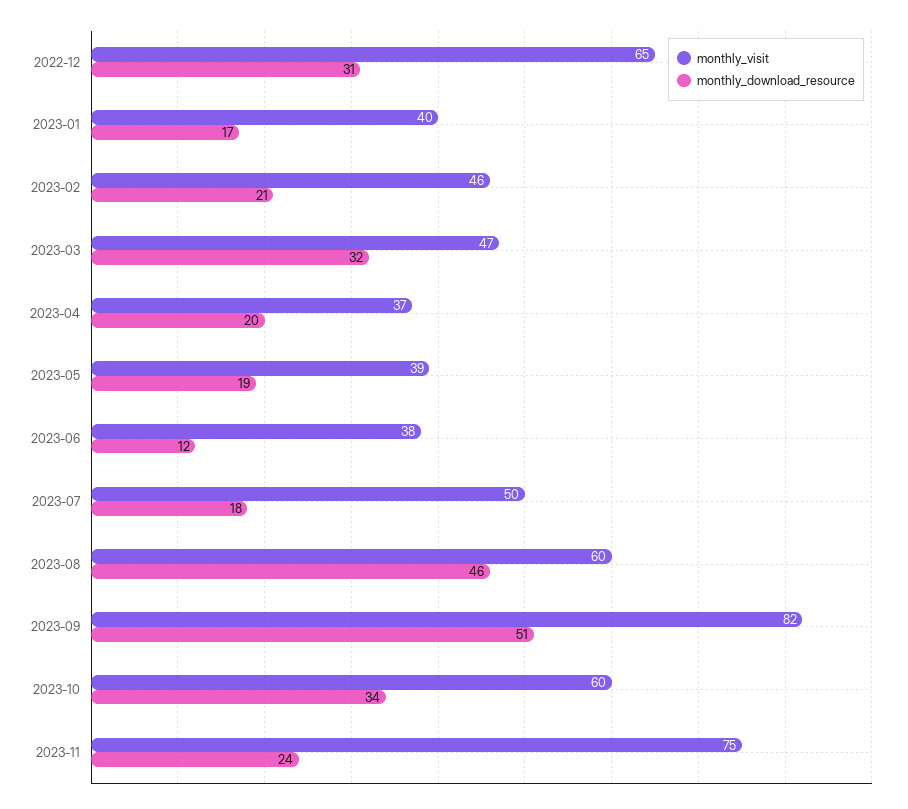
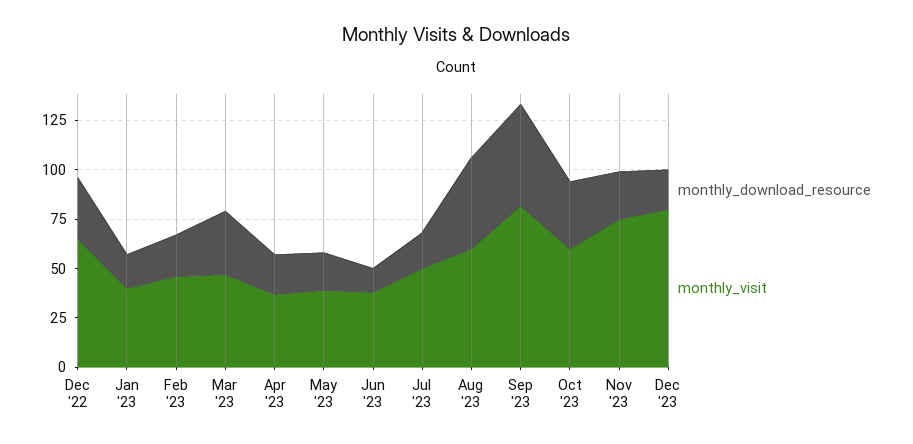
monthly_download_resource, Dec '23: none -> 20
monthly_visit, Dec '23: none -> 80

